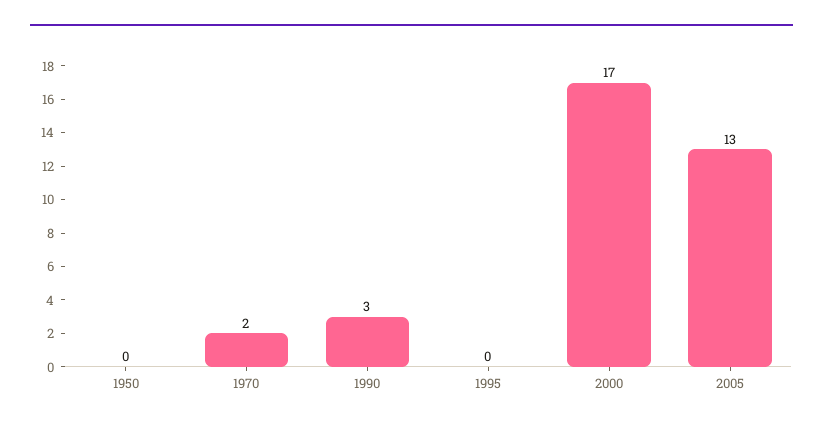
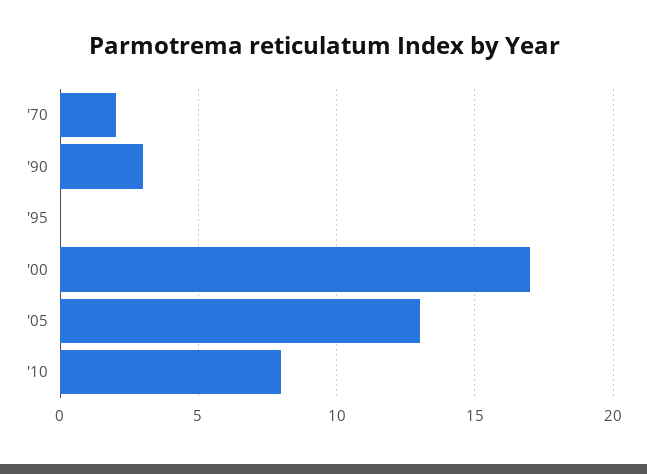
1950: 0 -> none
'10: none -> 8

